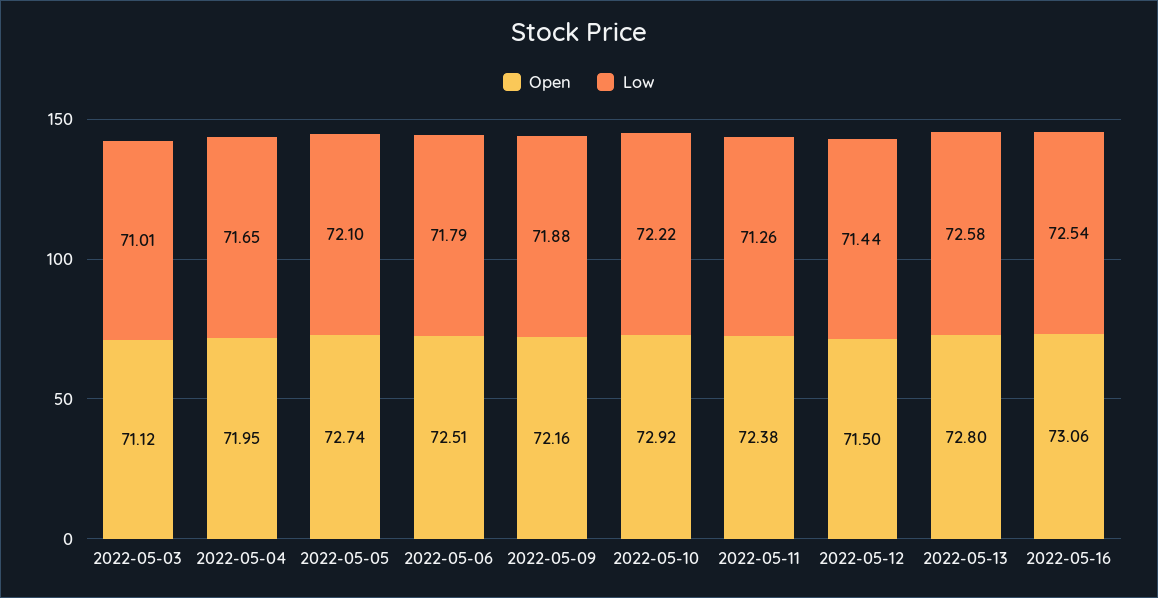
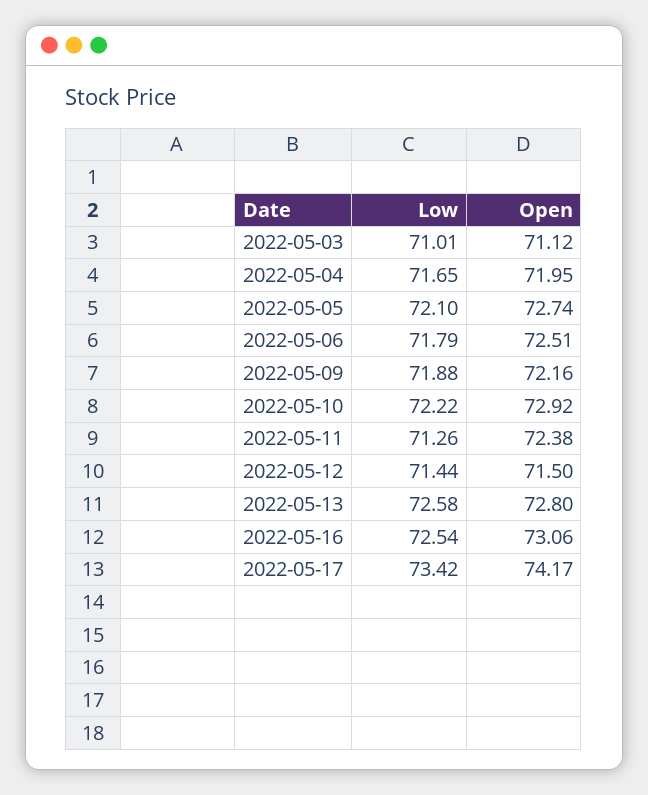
Low, 2022-05-17: none -> 73.42
Open, 2022-05-17: none -> 74.17

